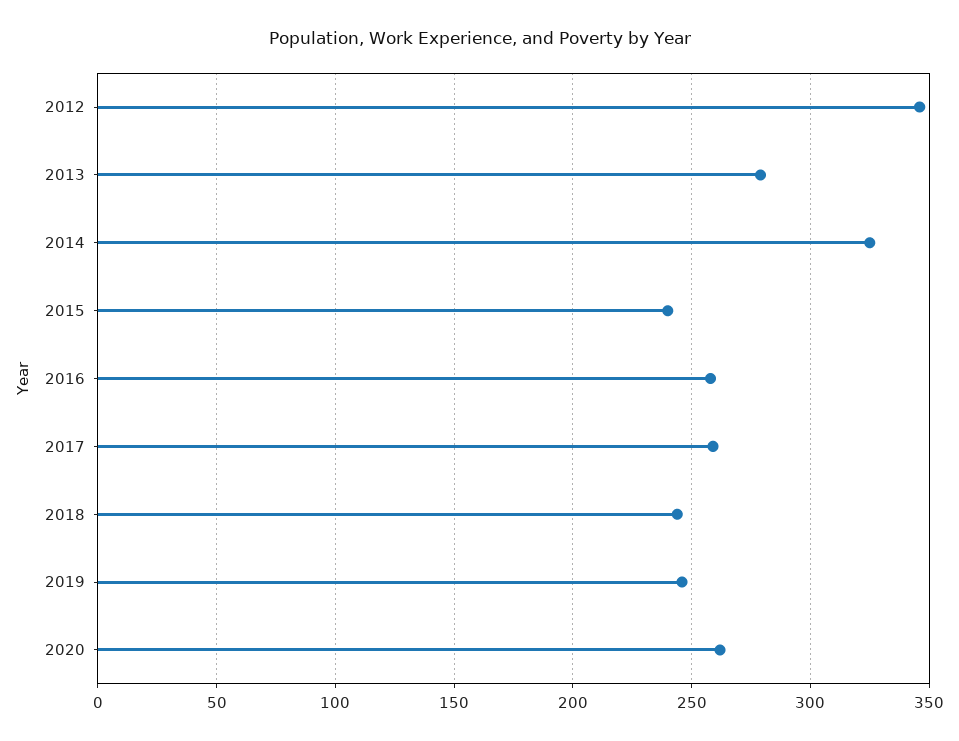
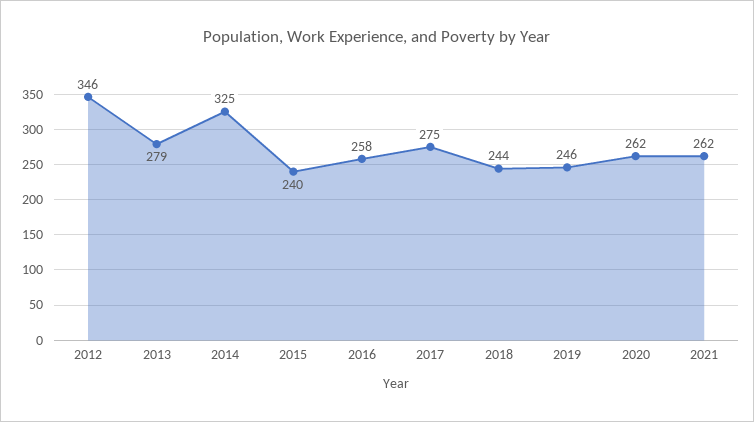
2017: 260 -> 275
2021: none -> 262

